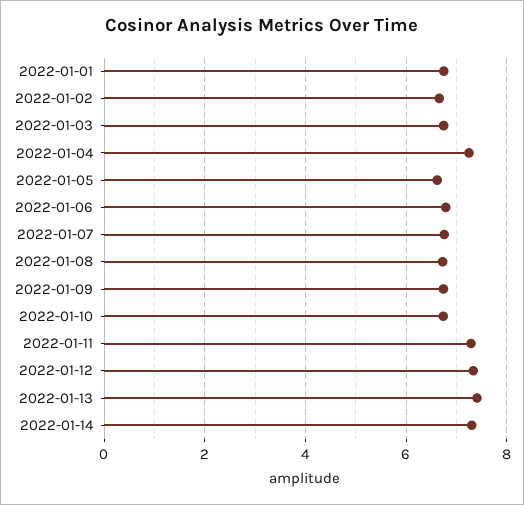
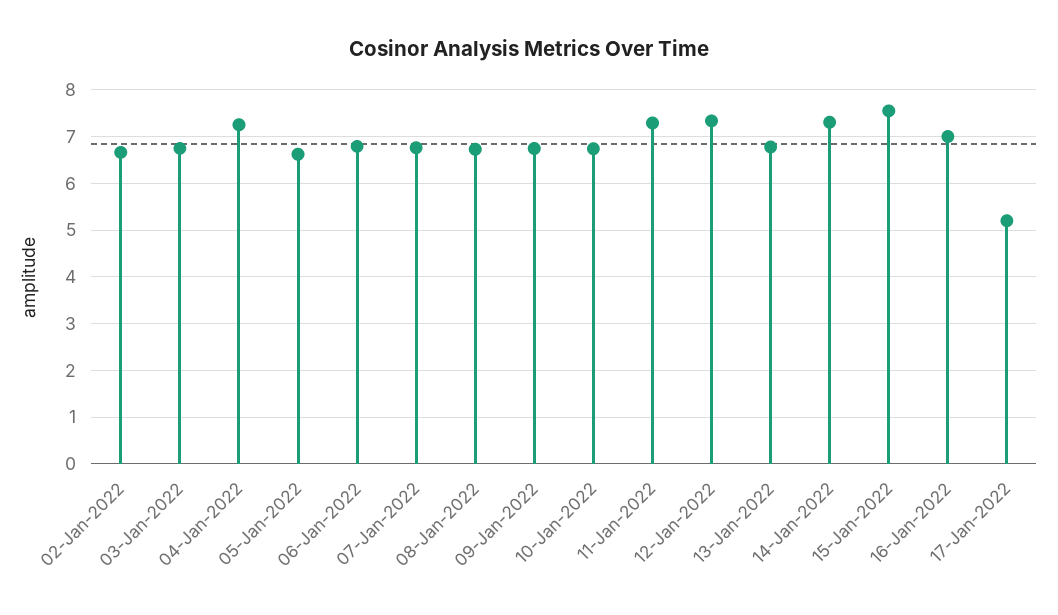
2022-01-01: 6.8 -> none
2022-01-13: 7.4 -> 6.8
15-Jan-2022: none -> 7.6
16-Jan-2022: none -> 7
17-Jan-2022: none -> 5.2

